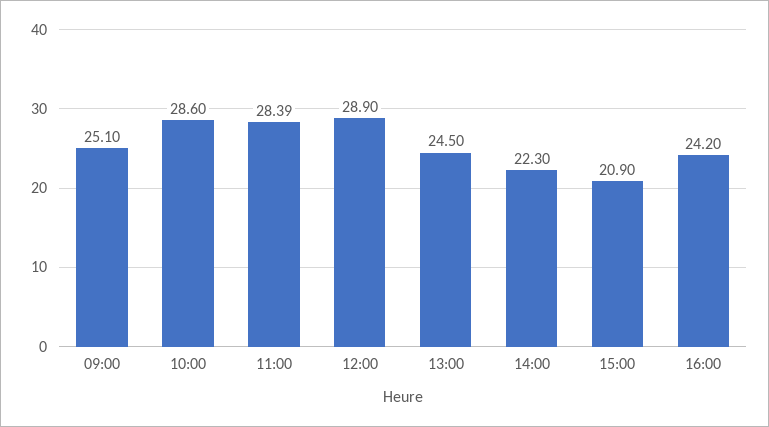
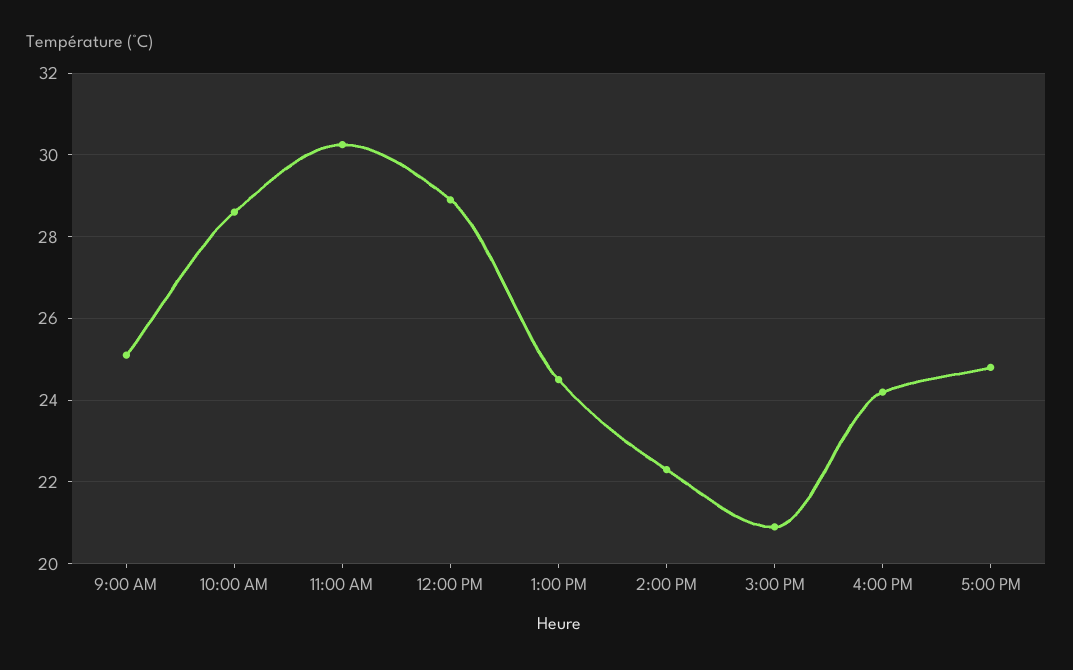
11:00: 28.39 -> 30.2
5:00 PM: none -> 24.8

